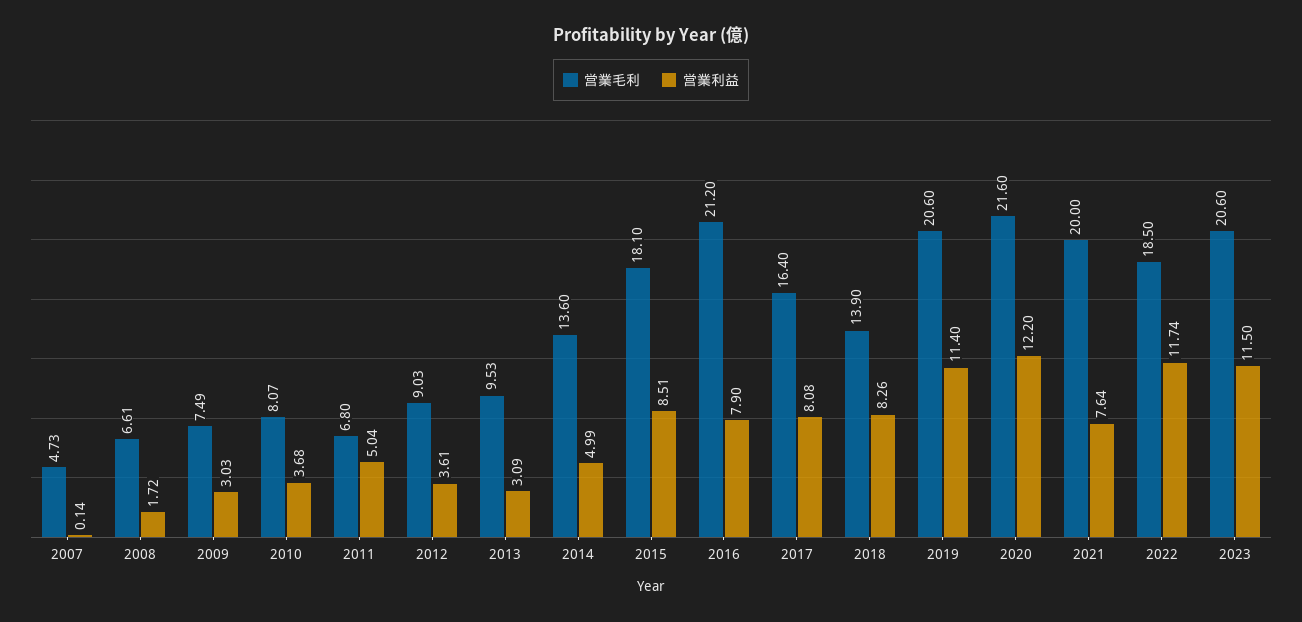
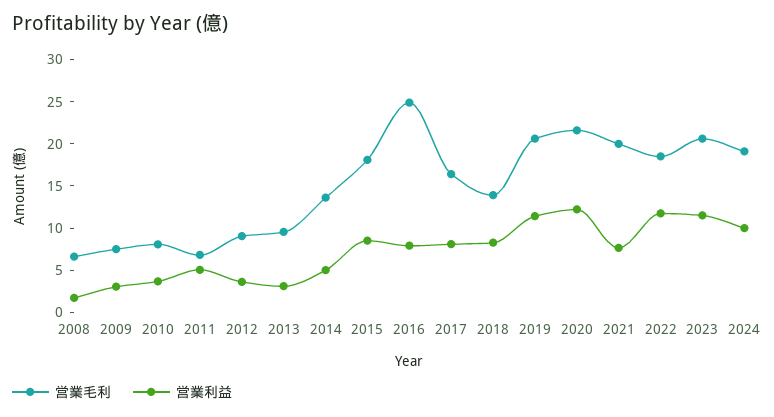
営業毛利, 2007: 4.73 -> none
営業利益, 2007: 0.14 -> none
営業毛利, 2016: 21.2 -> 25
営業毛利, 2024: none -> 19
営業利益, 2024: none -> 10

